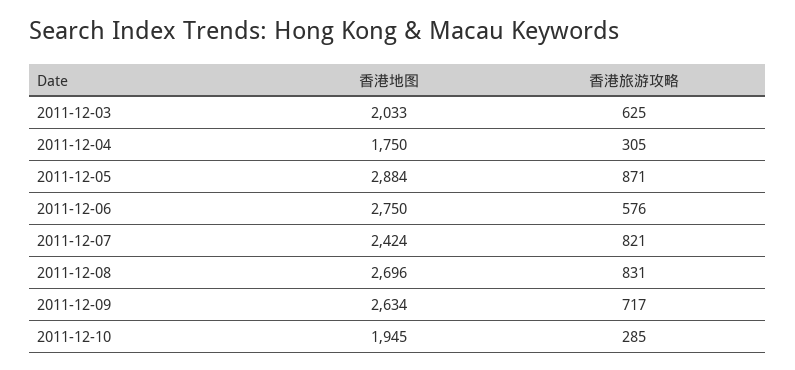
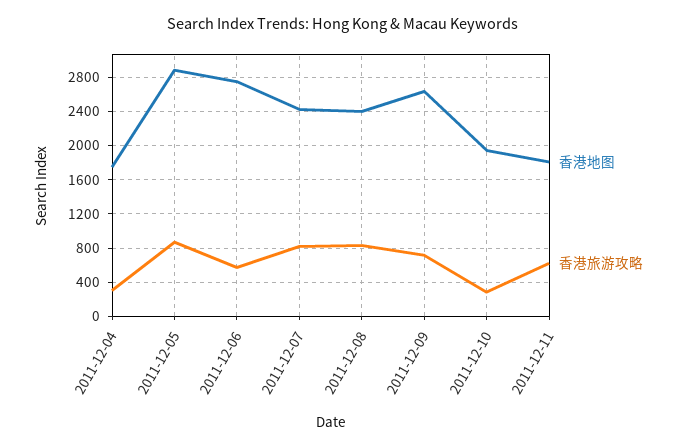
香港地图, 2011-12-03: 2033 -> none
香港旅游攻略, 2011-12-03: 625 -> none
香港地图, 2011-12-08: 2696 -> 2400
香港地图, 2011-12-11: none -> 1800
香港旅游攻略, 2011-12-11: none -> 600

